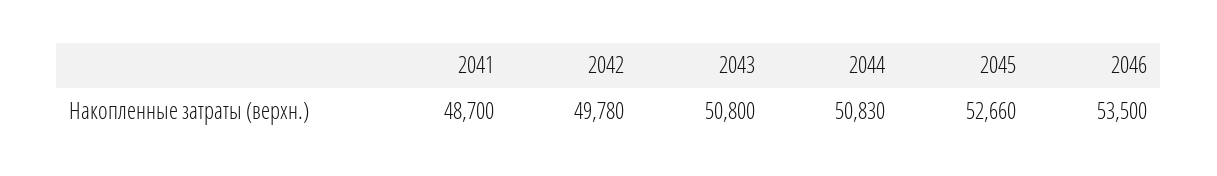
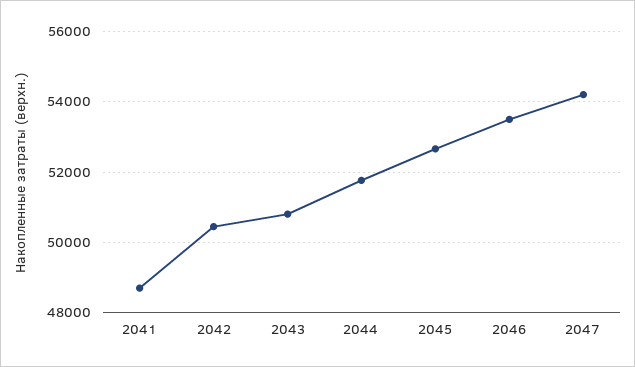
2042: 49780 -> 50400
2044: 50830 -> 51800
2047: none -> 54200

